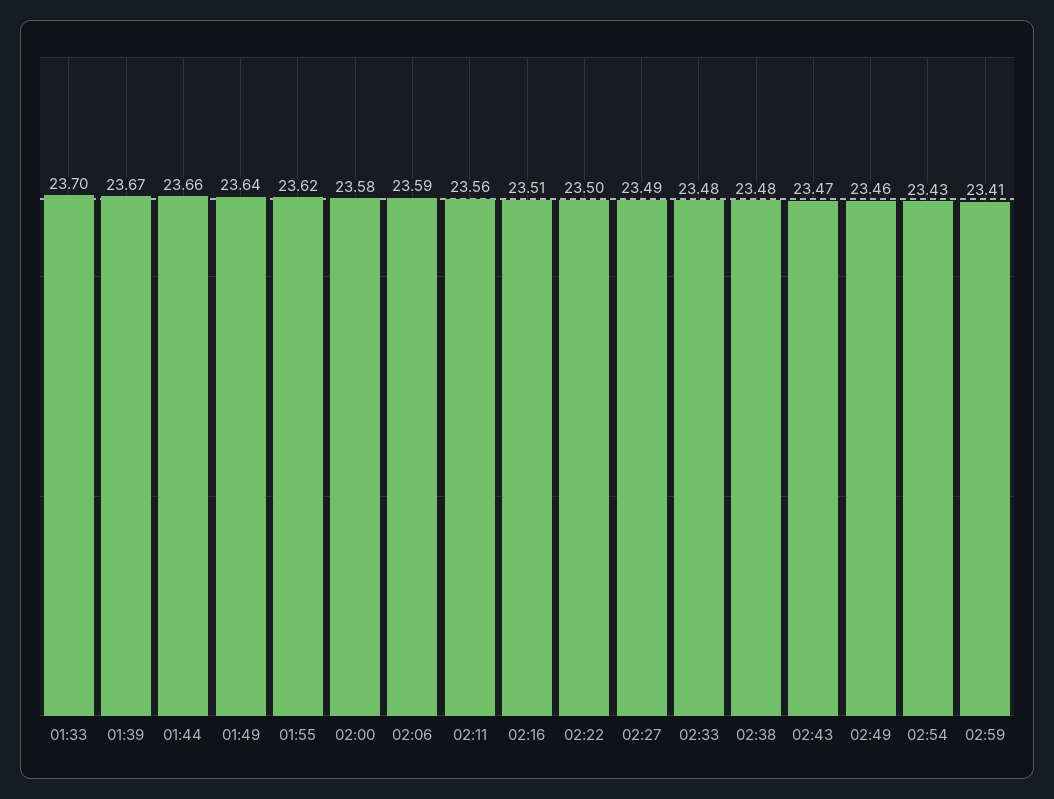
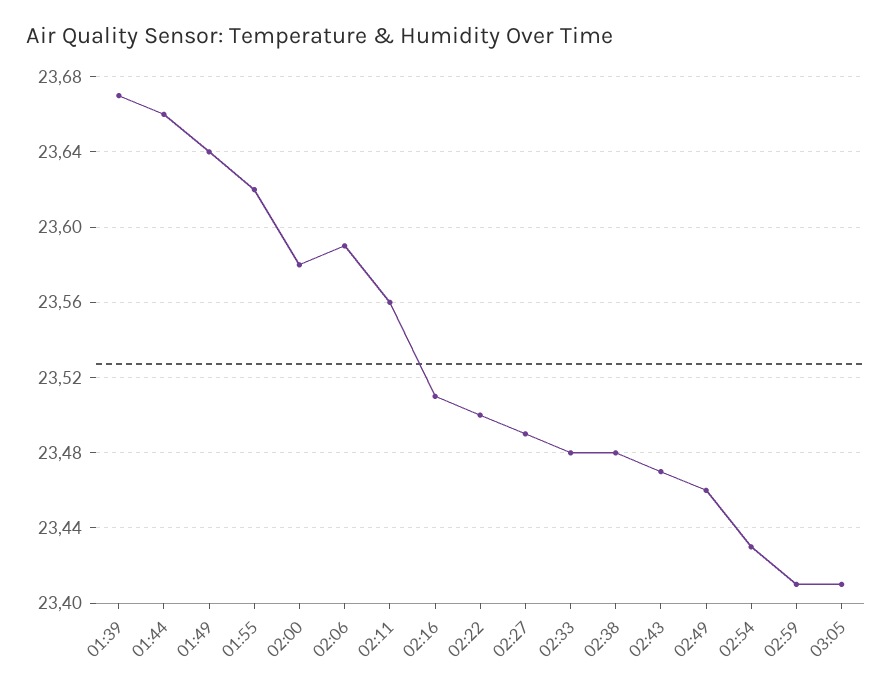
01:33: 23.7 -> none
03:05: none -> 23.41

